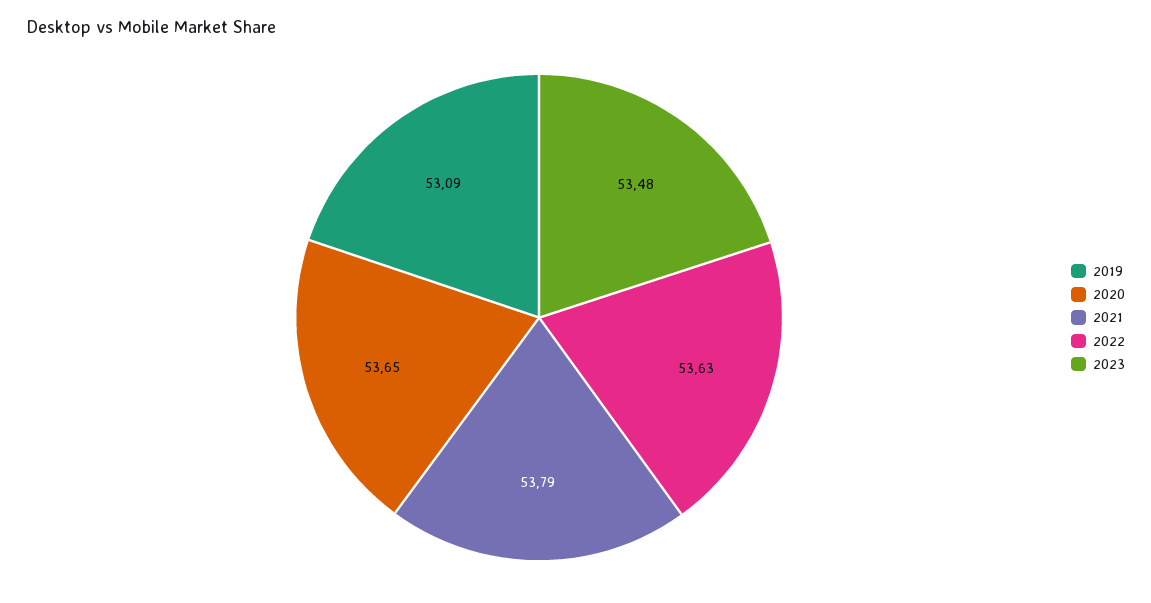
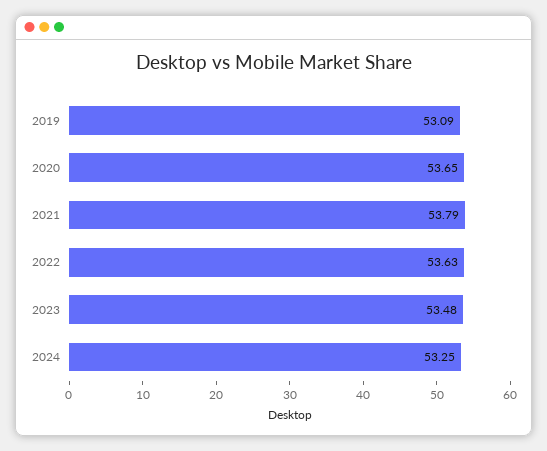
2024: none -> 53.25

